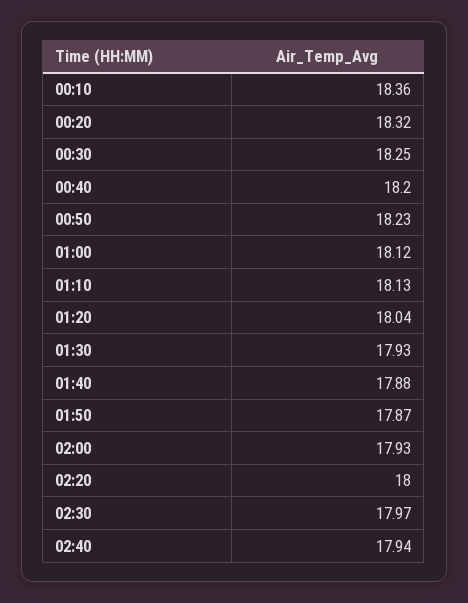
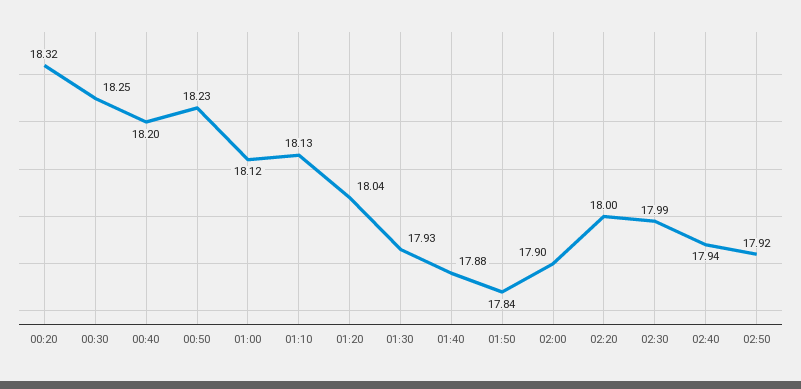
00:10: 18.36 -> none
01:50: 17.87 -> 17.84
02:00: 17.93 -> 17.9
02:30: 17.97 -> 17.99
02:50: none -> 17.92

